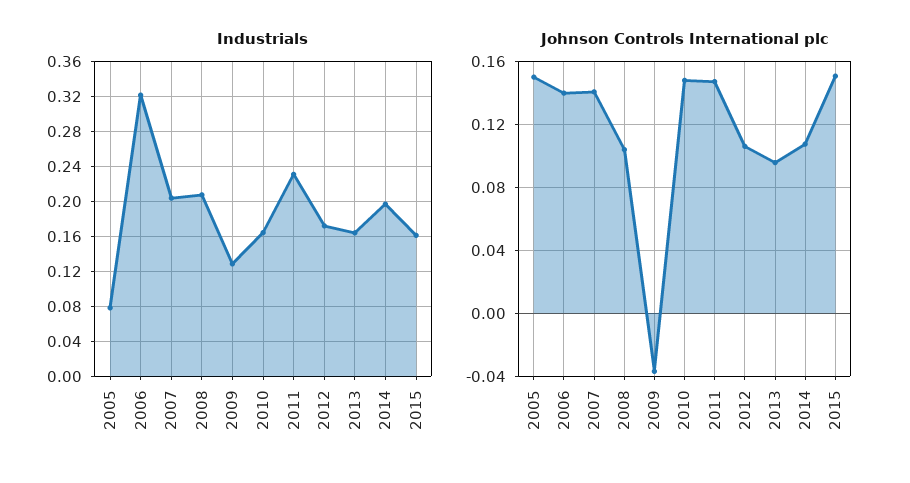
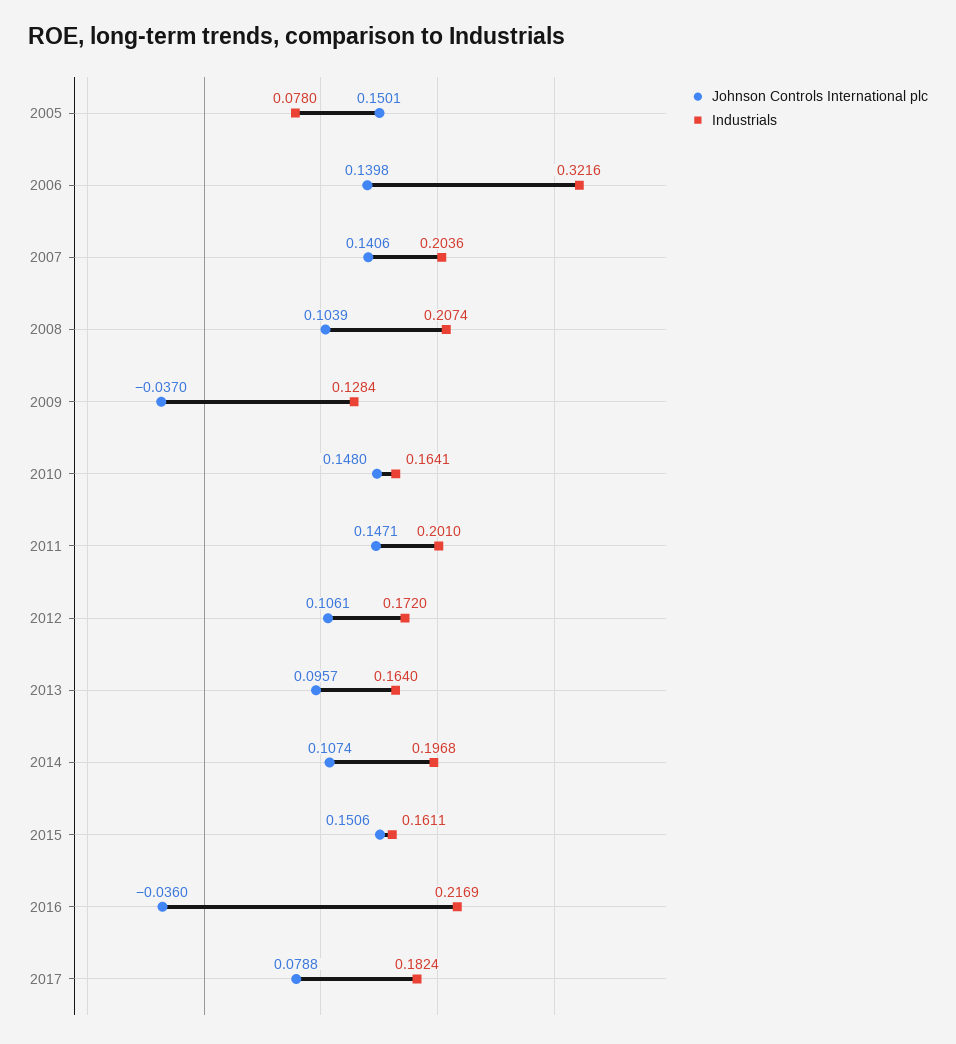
Industrials, 2011: 0.23 -> 0.201
Johnson Controls International plc, 2016: none -> -0.036
Industrials, 2016: none -> 0.2169
Johnson Controls International plc, 2017: none -> 0.0788
Industrials, 2017: none -> 0.1824

